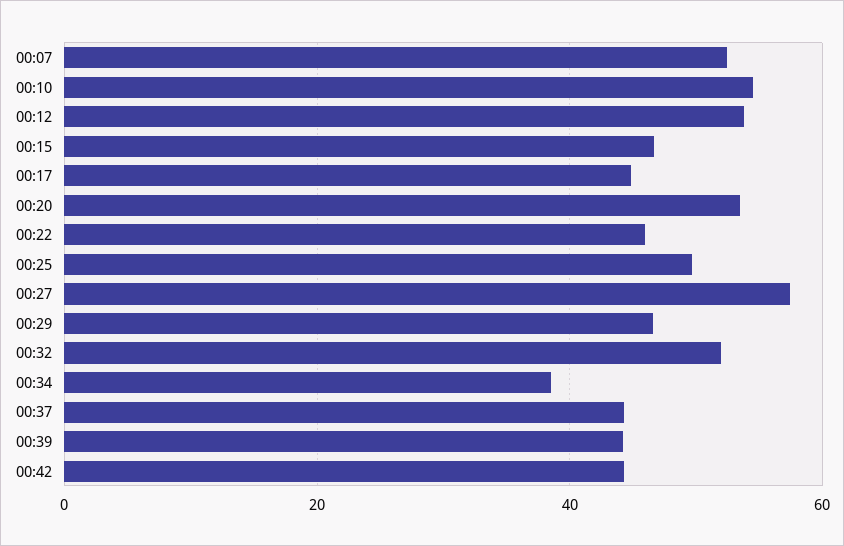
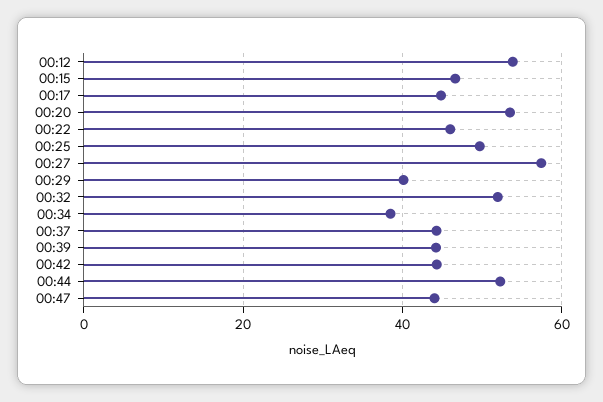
00:07: 52 -> none
00:10: 54 -> none
00:29: 46 -> 40
00:44: none -> 52
00:47: none -> 44

